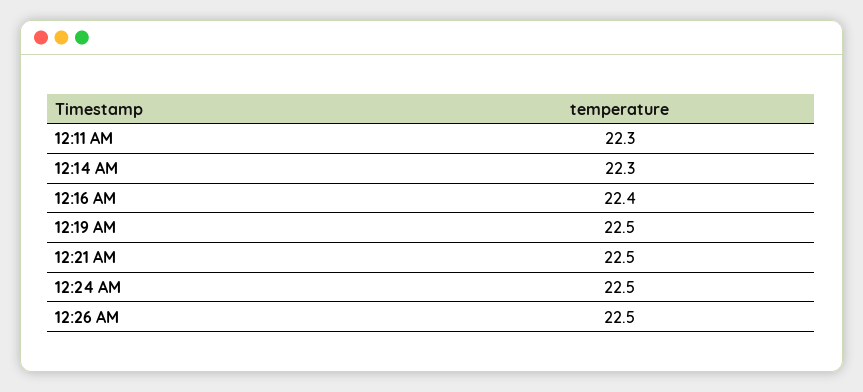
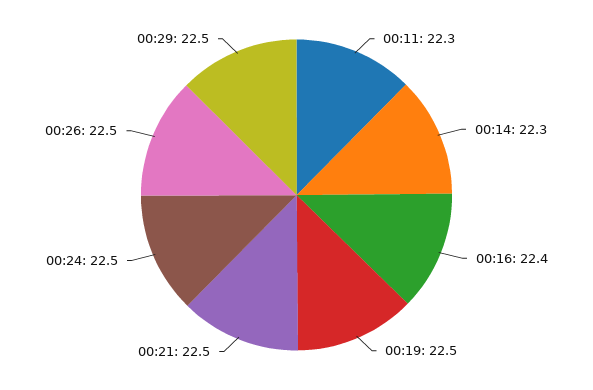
00:29: none -> 22.5

